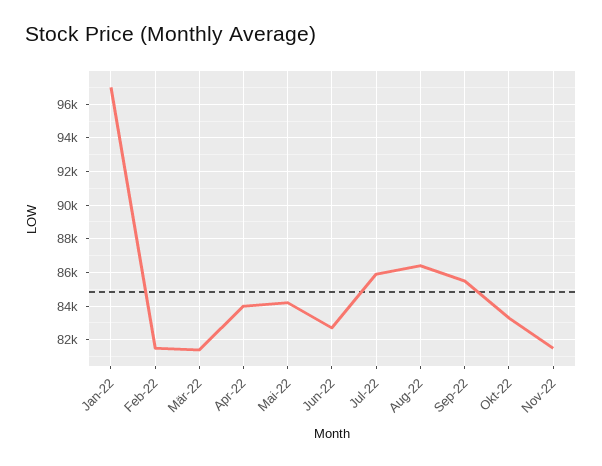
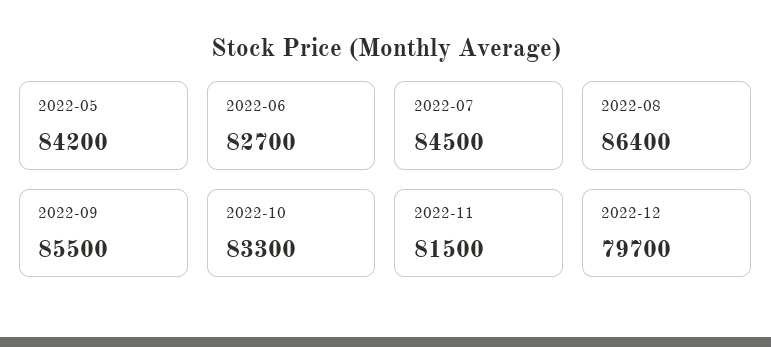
Jan-22: 97000 -> none
Feb-22: 81500 -> none
Mär-22: 81500 -> none
Apr-22: 84000 -> none
Jul-22: 86000 -> 84500
2022-12: none -> 79700

